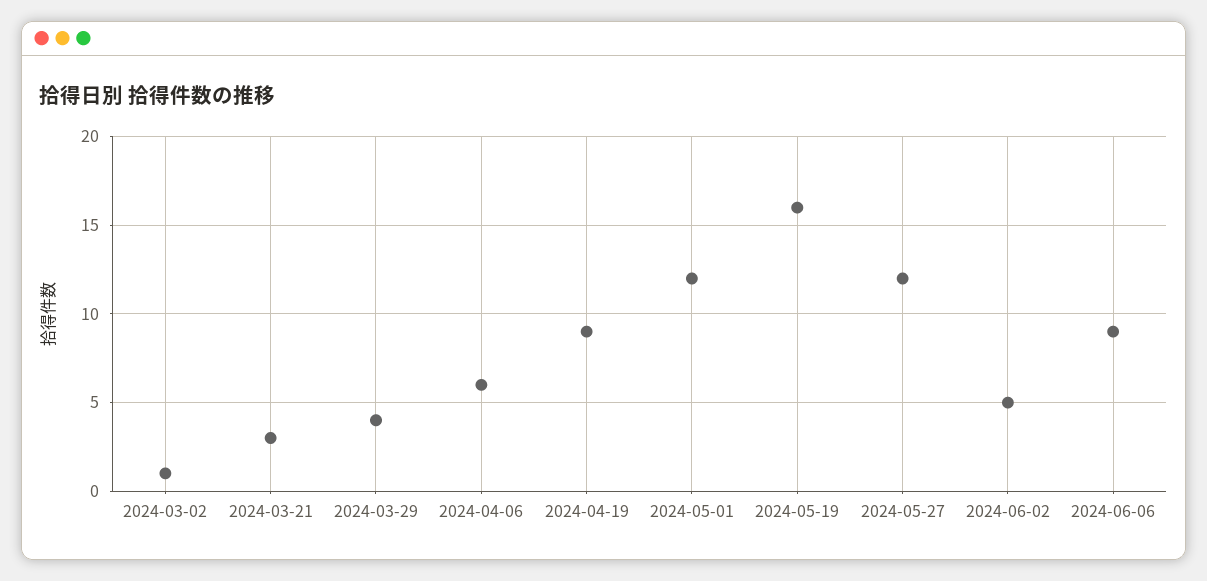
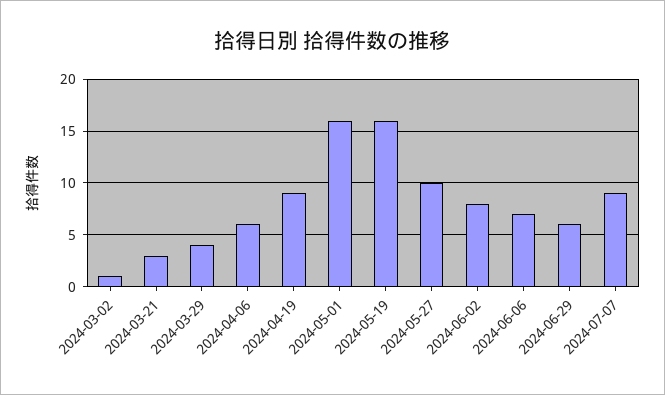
2024-05-01: 12 -> 16
2024-05-27: 12 -> 10
2024-06-02: 5 -> 8
2024-06-06: 9 -> 7
2024-06-29: none -> 6
2024-07-07: none -> 9

